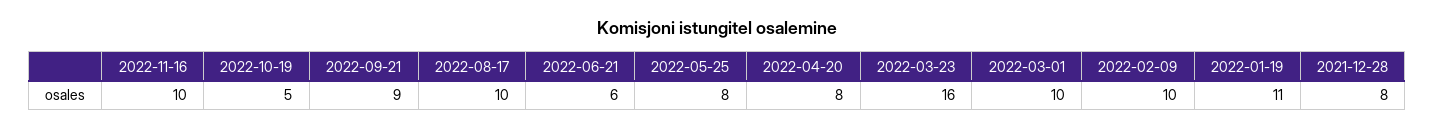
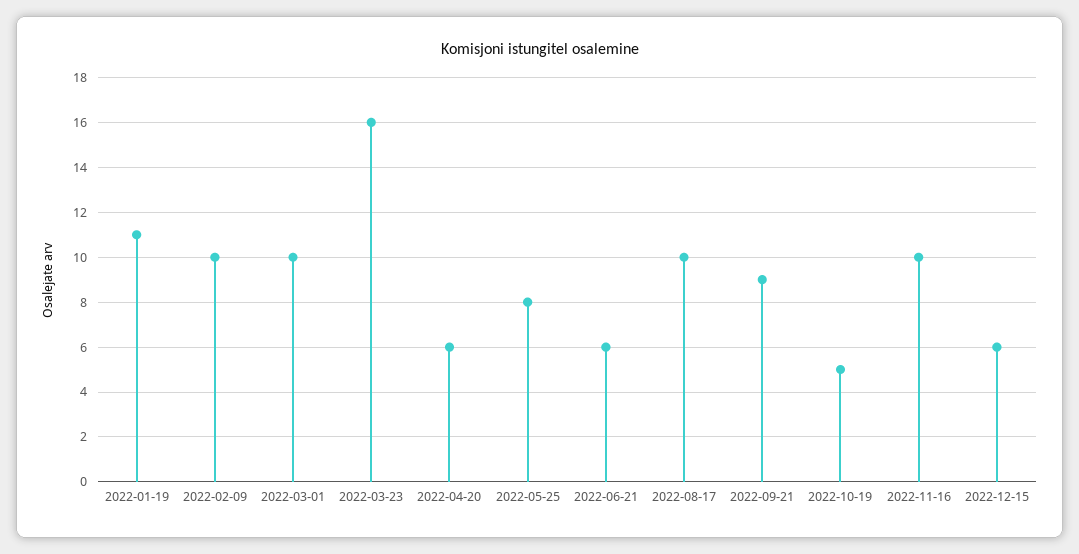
2022-04-20: 8 -> 6
2021-12-28: 8 -> none
2022-12-15: none -> 6

